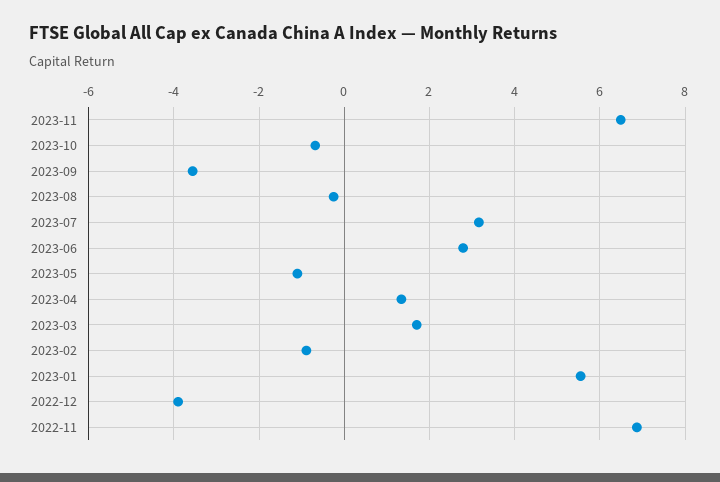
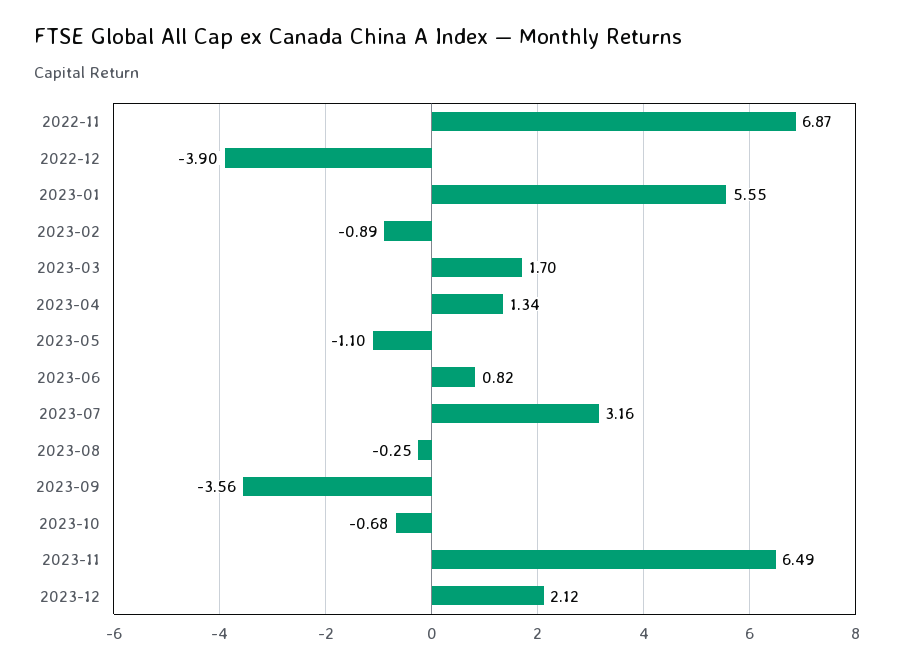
2023-06: 2.8 -> 0.82
2023-12: none -> 2.12

